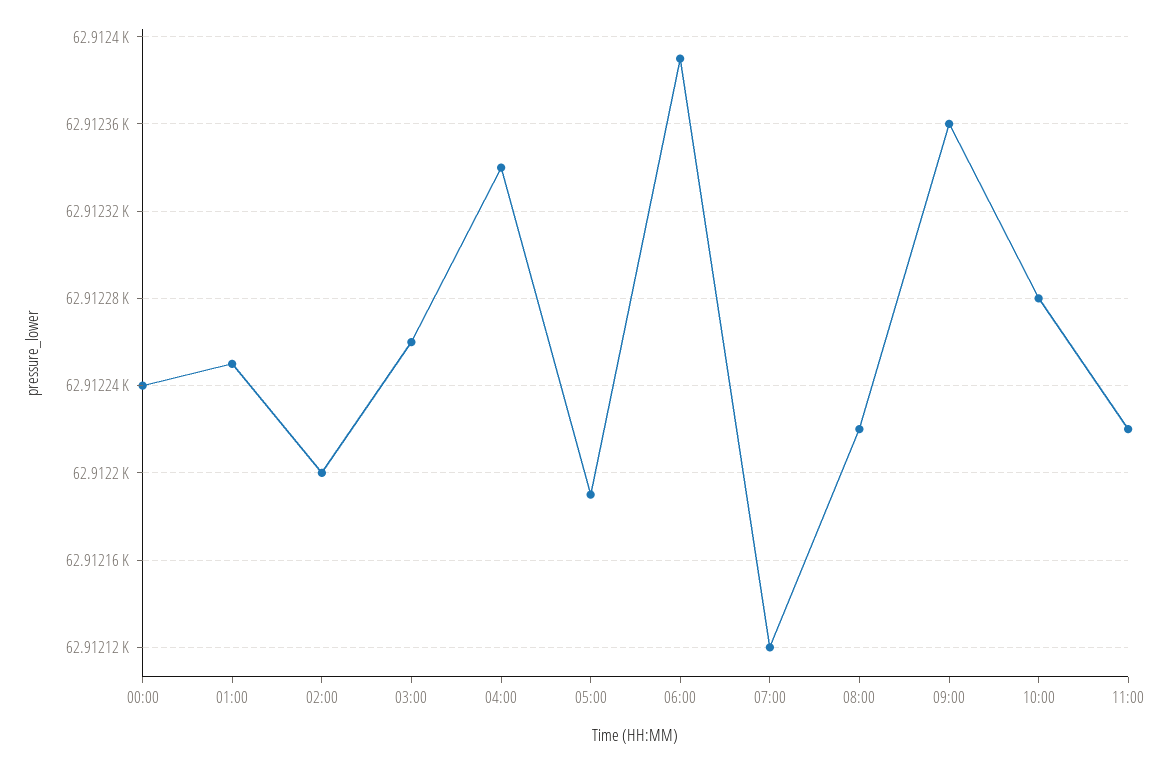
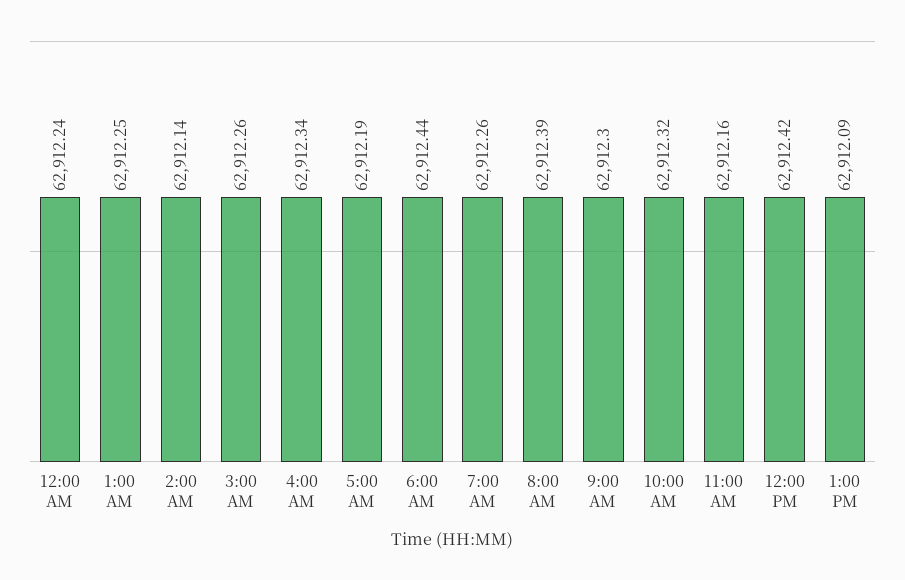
02:00: 62912.2 -> 62912.14
06:00: 62912.39 -> 62912.44
07:00: 62912.12 -> 62912.26
08:00: 62912.22 -> 62912.39
09:00: 62912.36 -> 62912.3
10:00: 62912.28 -> 62912.32
11:00: 62912.22 -> 62912.16
12:00 PM: none -> 62912.42
1:00 PM: none -> 62912.09

